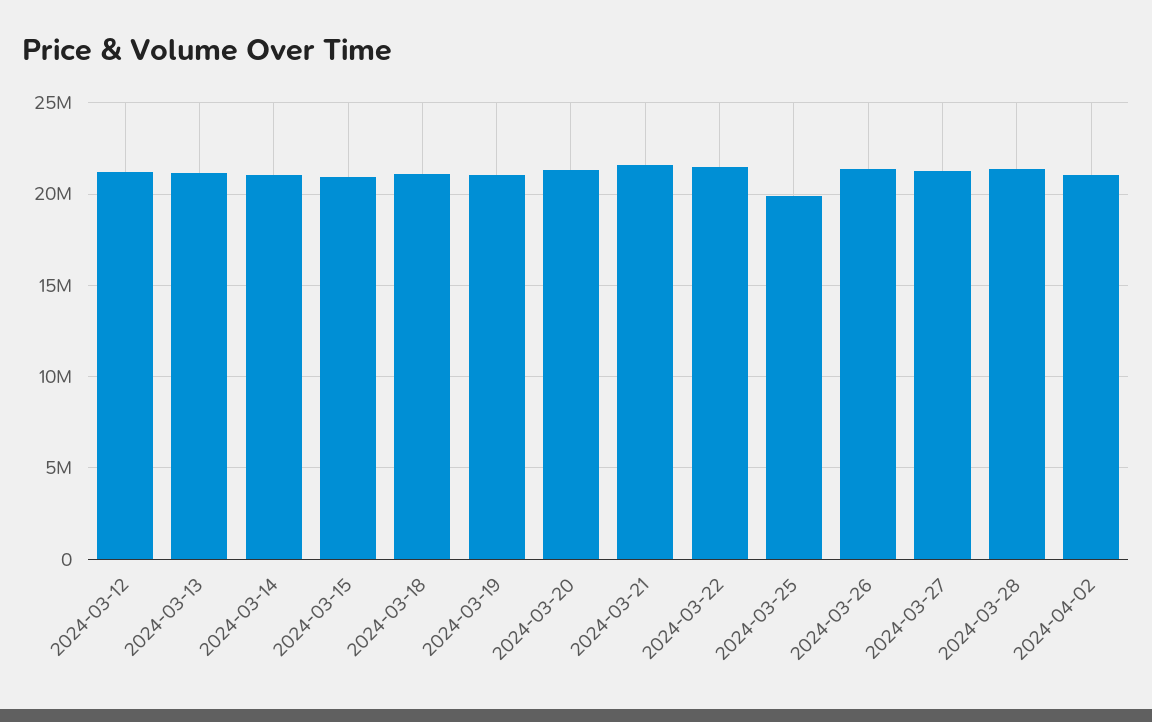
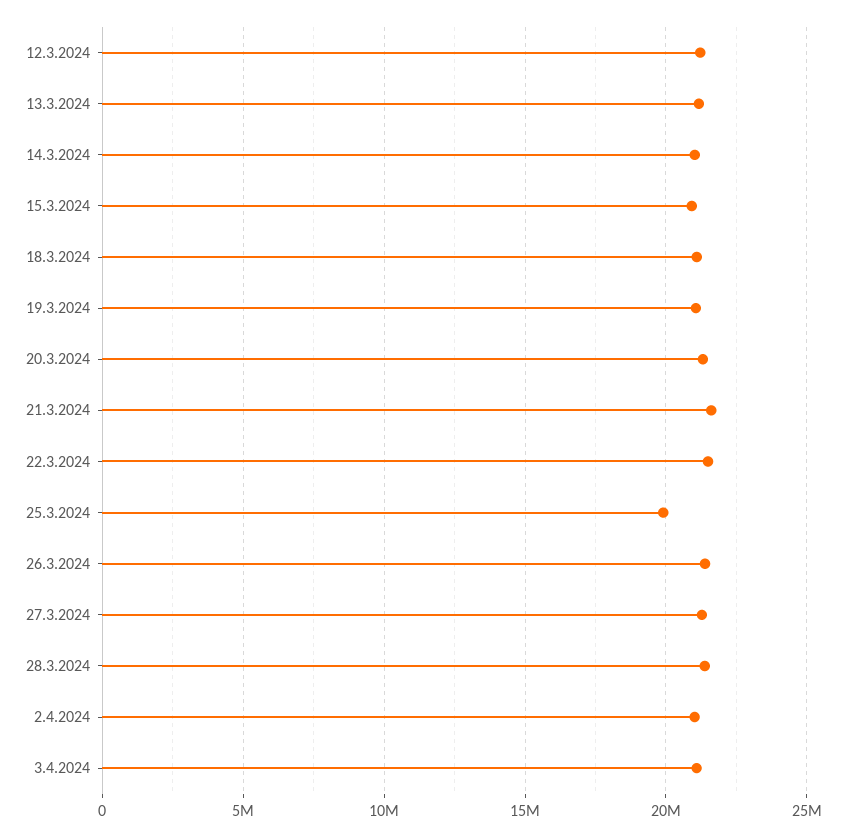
3.4.2024: none -> 21000000

